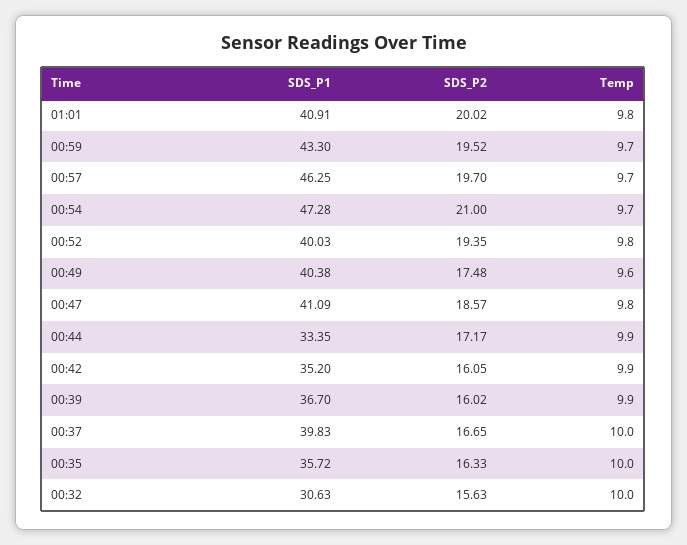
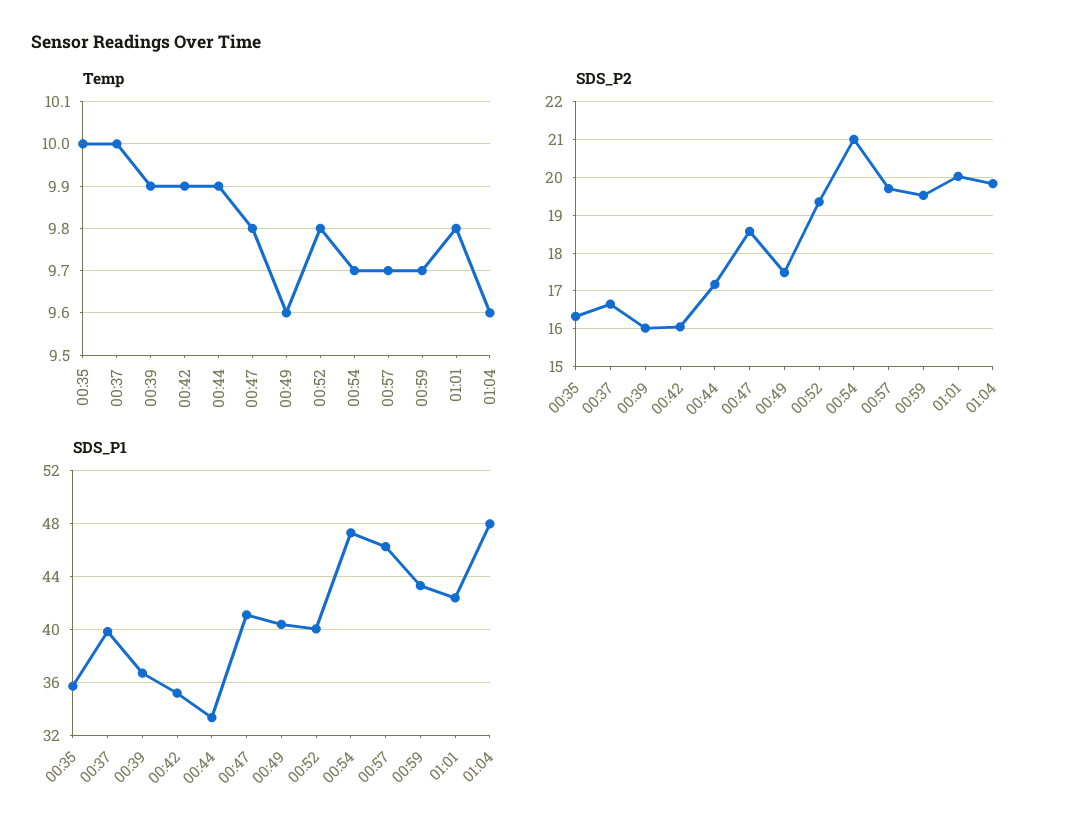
SDS_P1, 01:01: 40.91 -> 42.5
SDS_P1, 00:32: 30.63 -> none
SDS_P2, 00:32: 15.63 -> none
Temp, 00:32: 10 -> none
Temp, 01:04: none -> 9.6
SDS_P2, 01:04: none -> 19.8
SDS_P1, 01:04: none -> 48

